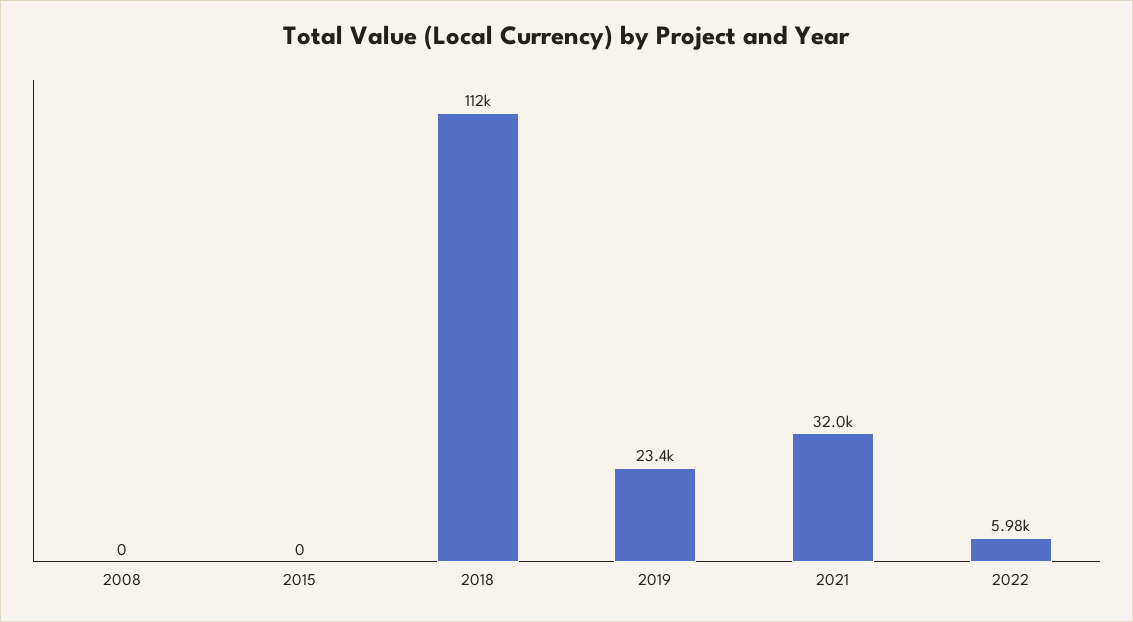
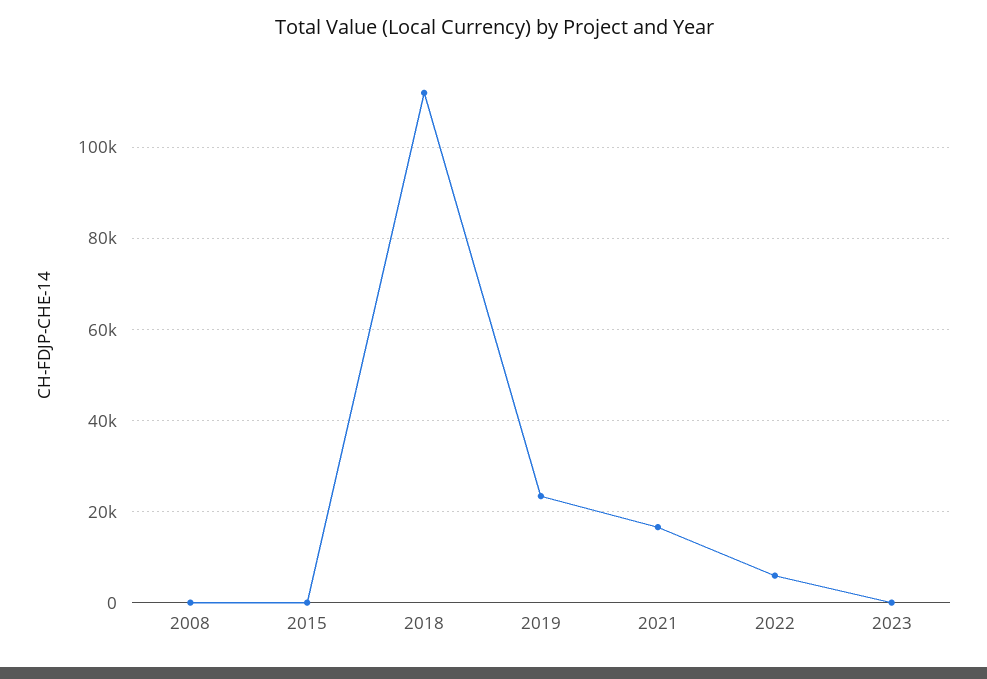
2021: 32000 -> 16000
2023: none -> 0

